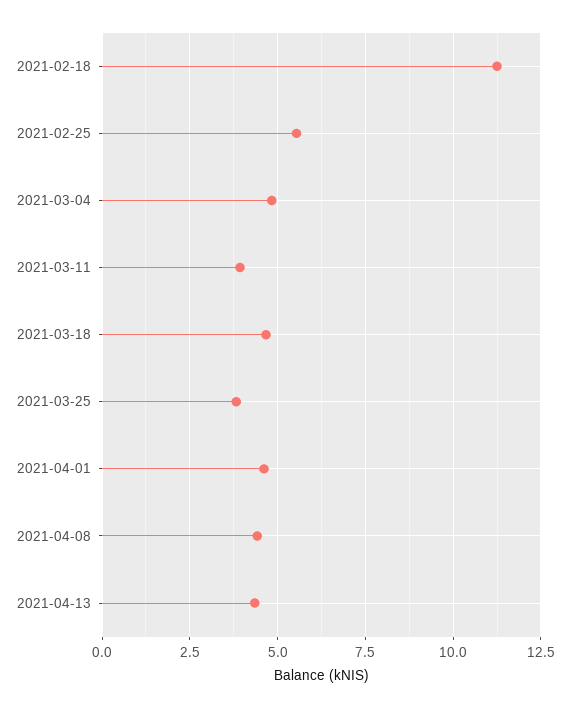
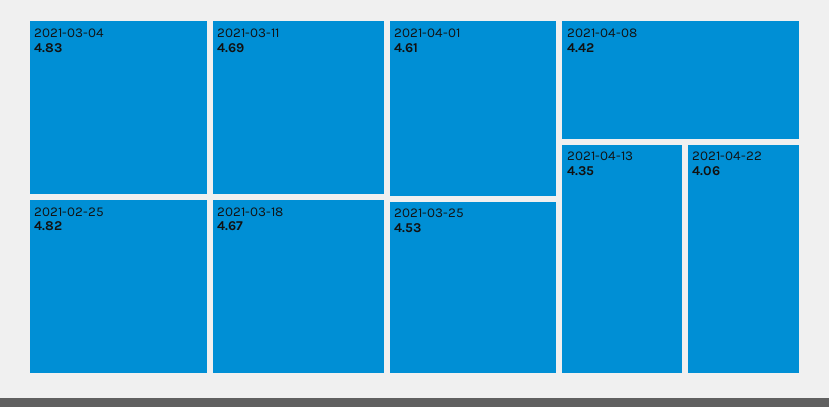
2021-02-18: 11.25 -> none
2021-02-25: 5.5 -> 4.82
2021-03-11: 4 -> 4.69
2021-03-25: 3.75 -> 4.53
2021-04-22: none -> 4.06

